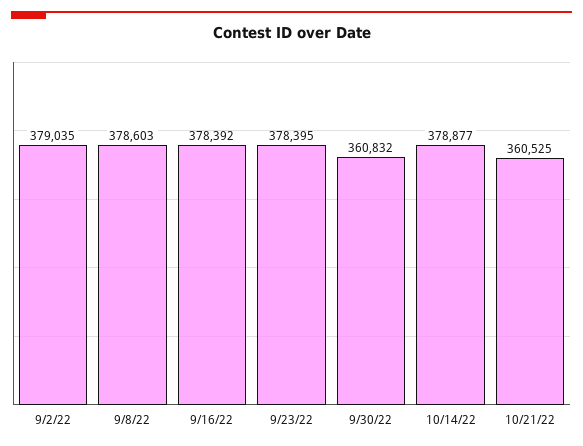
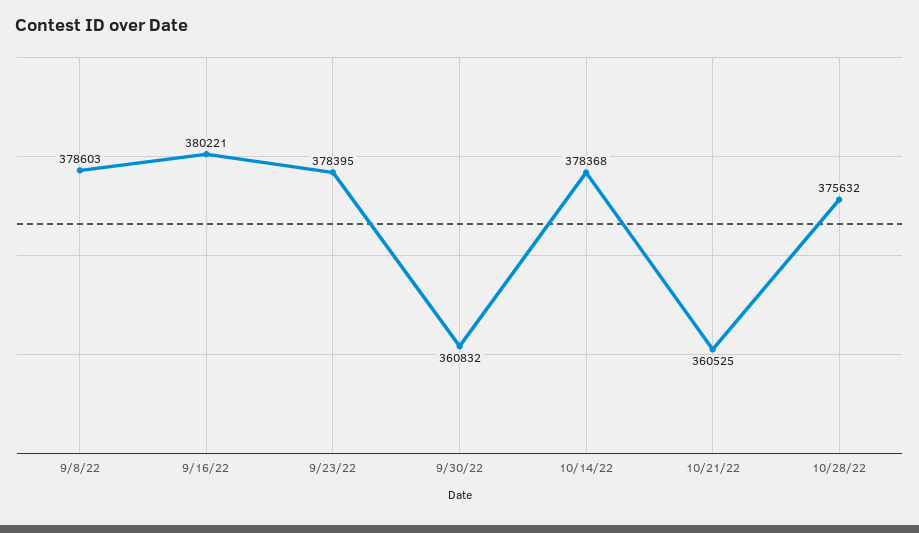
9/2/22: 379035 -> none
9/16/22: 378392 -> 380221
10/14/22: 378877 -> 378368
10/28/22: none -> 375632

